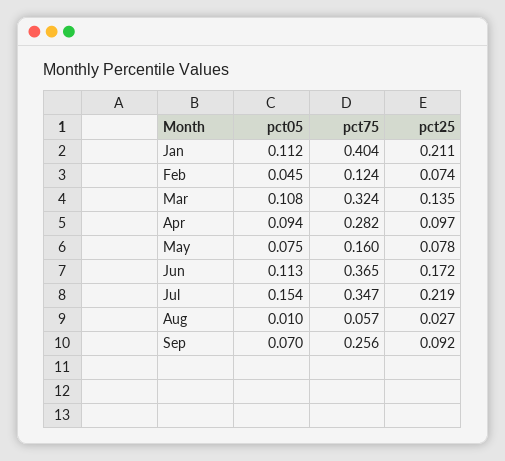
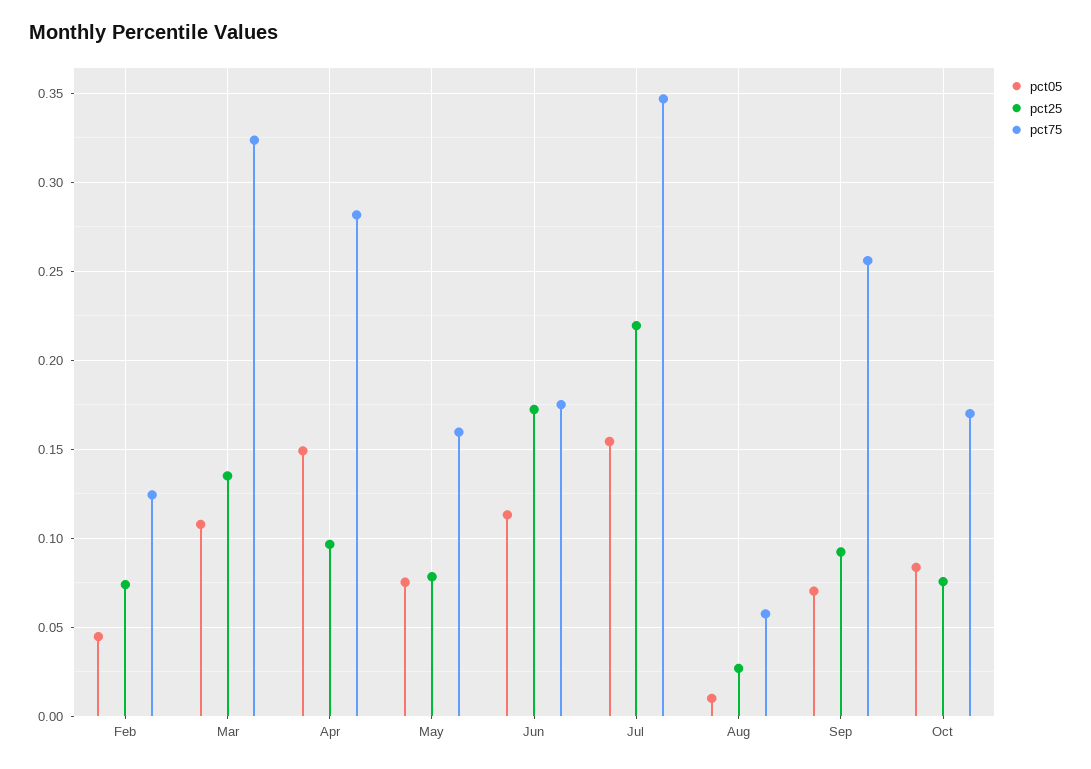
pct05, Jan: 0.112 -> none
pct75, Jan: 0.404 -> none
pct25, Jan: 0.211 -> none
pct05, Apr: 0.094 -> 0.15
pct75, Jun: 0.365 -> 0.175
pct05, Oct: none -> 0.085
pct25, Oct: none -> 0.075
pct75, Oct: none -> 0.17

